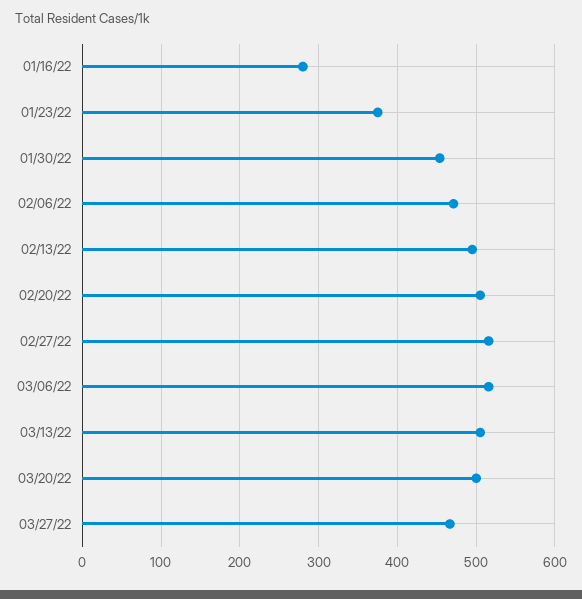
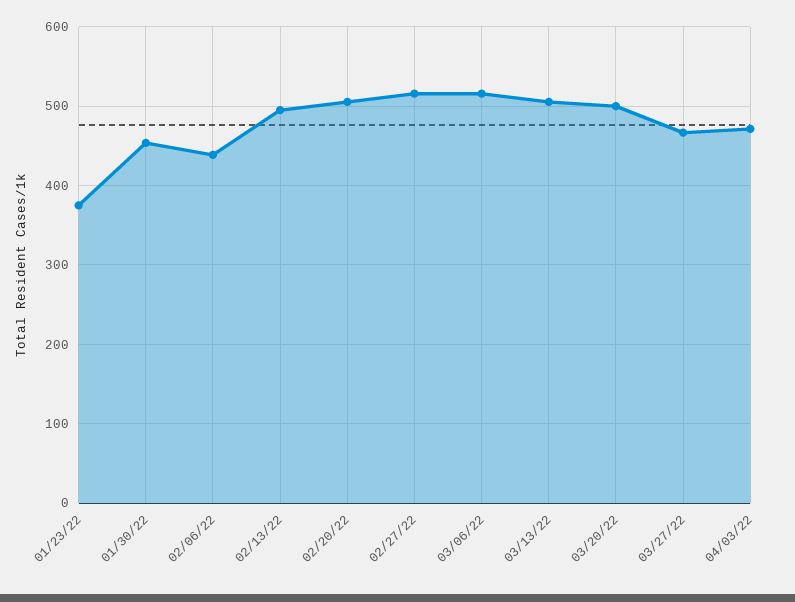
01/16/22: 280 -> none
02/06/22: 470 -> 440
04/03/22: none -> 470

